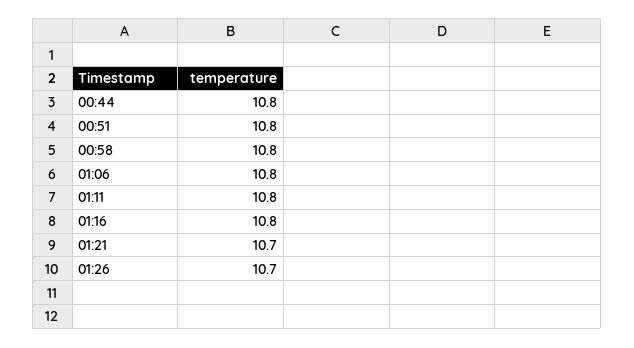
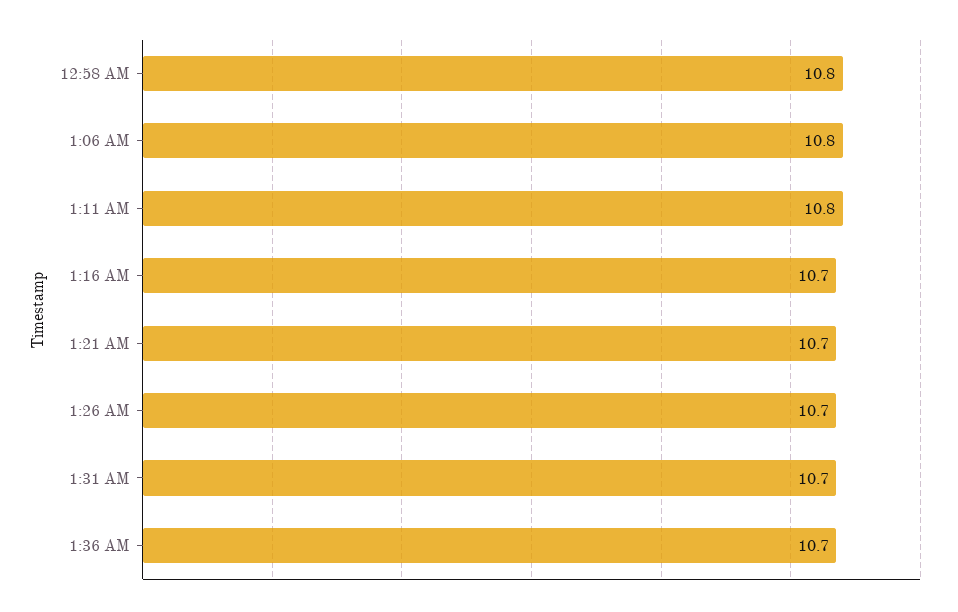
00:44: 10.8 -> none
00:51: 10.8 -> none
01:16: 10.8 -> 10.7
1:31 AM: none -> 10.7
1:36 AM: none -> 10.7

